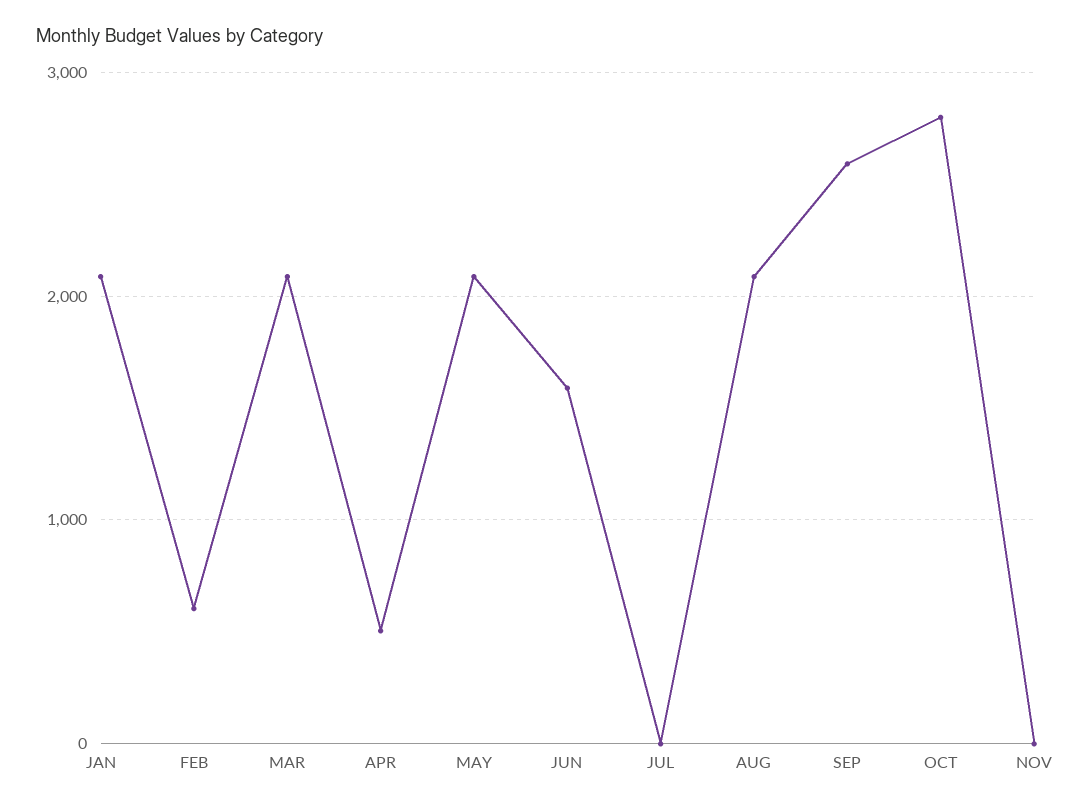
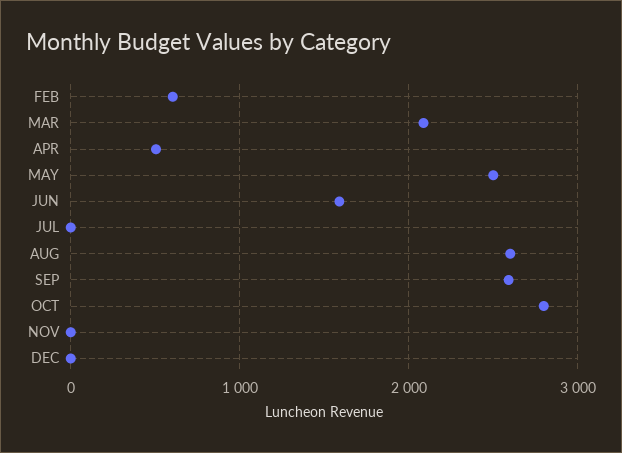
JAN: 2100 -> none
MAY: 2100 -> 2500
AUG: 2100 -> 2600
DEC: none -> 0

